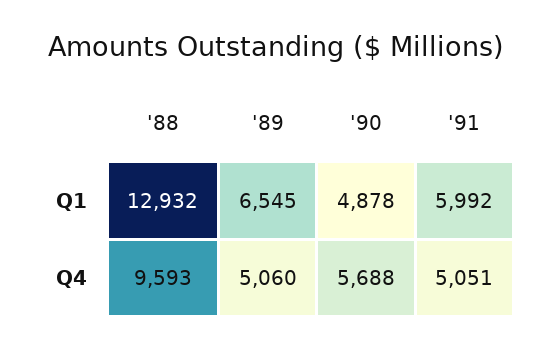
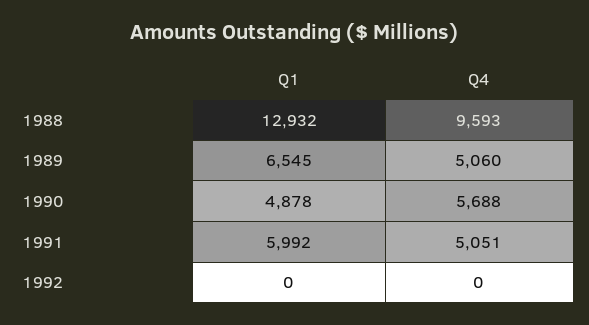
1992, Q1: none -> 0
1992, Q4: none -> 0

